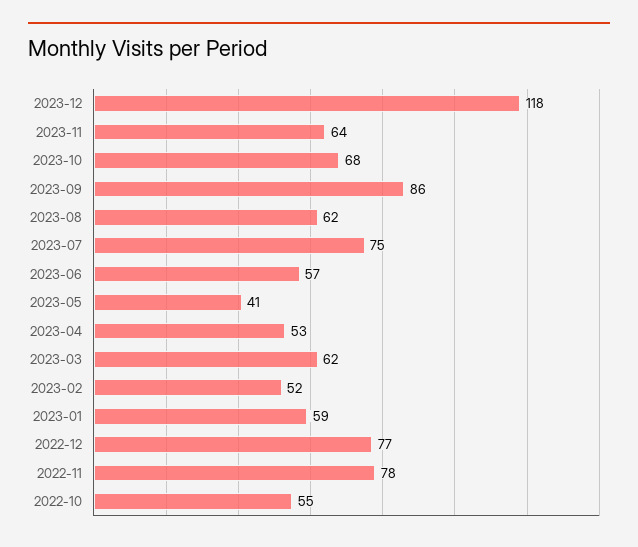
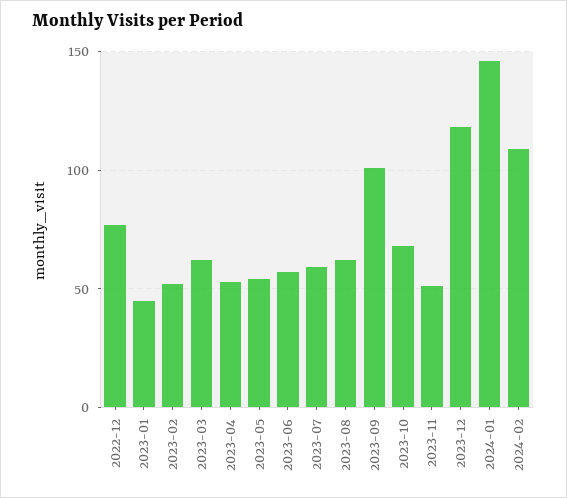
2023-11: 64 -> 50
2023-09: 86 -> 100
2023-07: 75 -> 60
2023-05: 41 -> 55
2023-01: 59 -> 45
2022-11: 78 -> none
2022-10: 55 -> none
2024-01: none -> 145
2024-02: none -> 110

